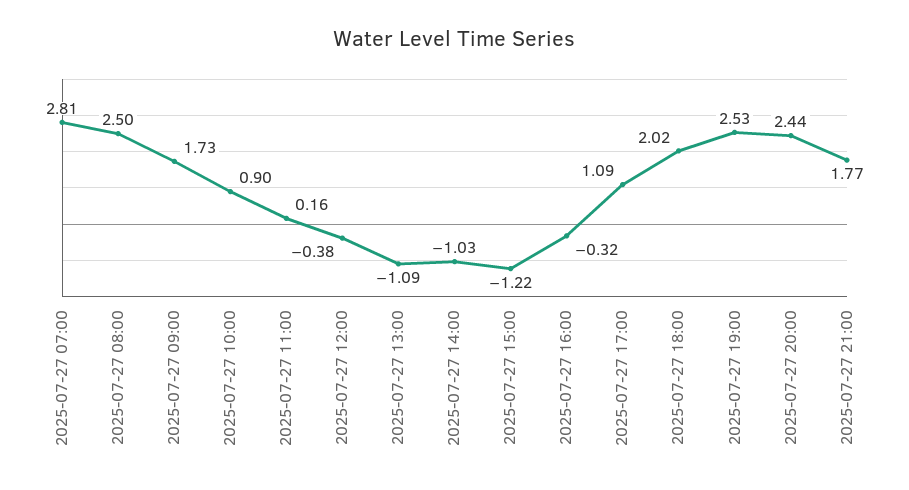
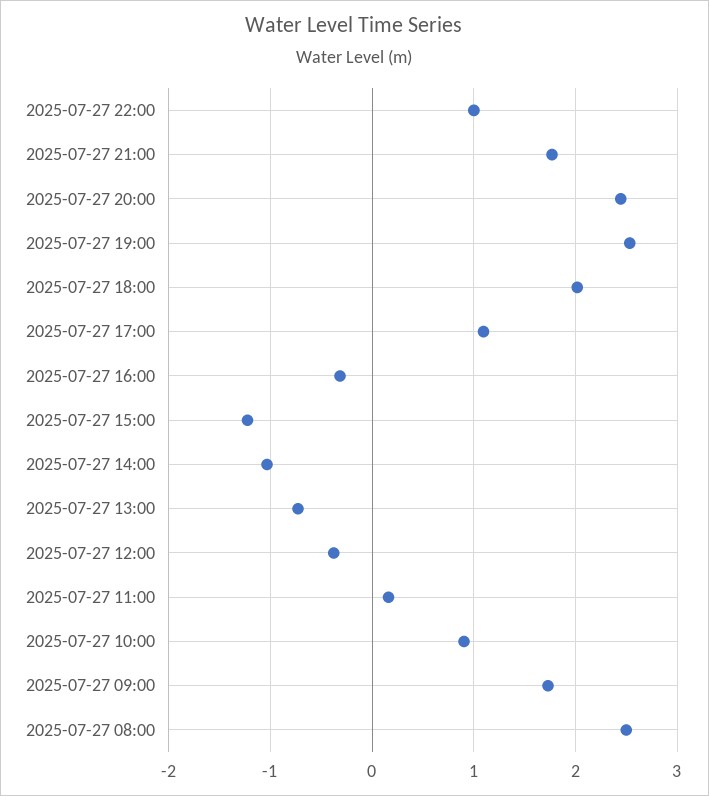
2025-07-27 07:00: 2.81 -> none
2025-07-27 13:00: -1.09 -> -0.7
2025-07-27 22:00: none -> 1

